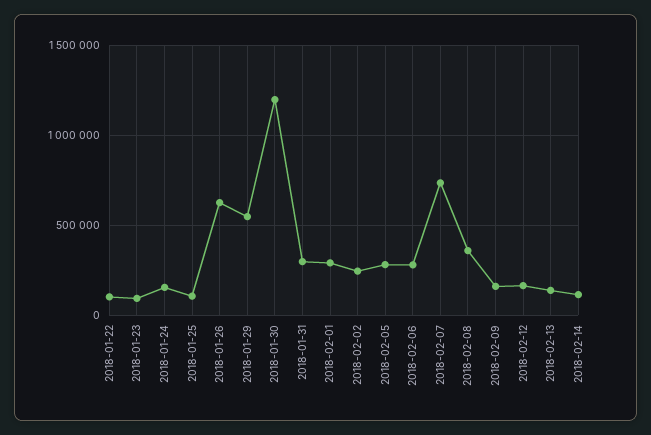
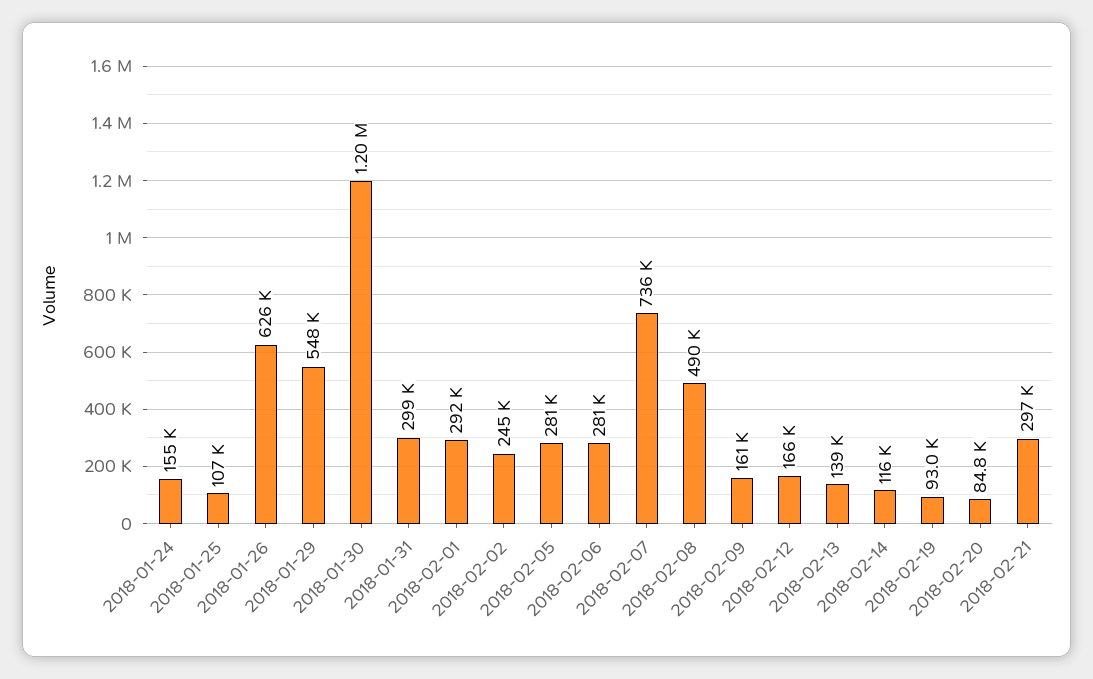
2018-01-22: 100000 -> none
2018-01-23: 100000 -> none
2018-02-08: 350000 -> 490000
2018-02-19: none -> 93000
2018-02-20: none -> 84800
2018-02-21: none -> 297000

